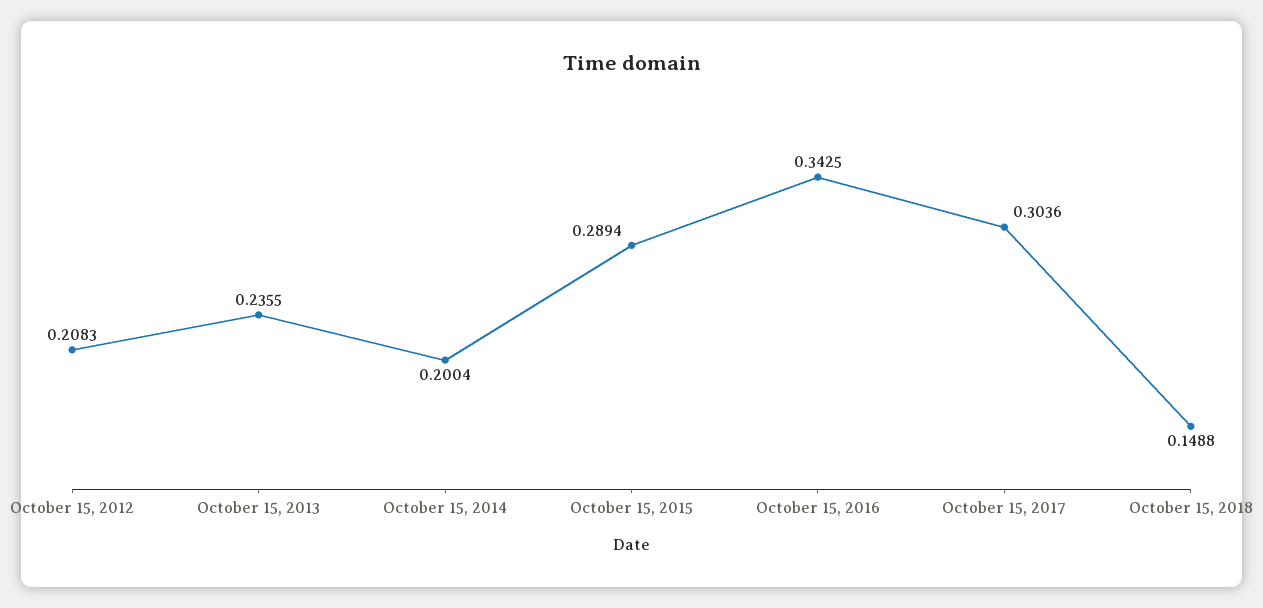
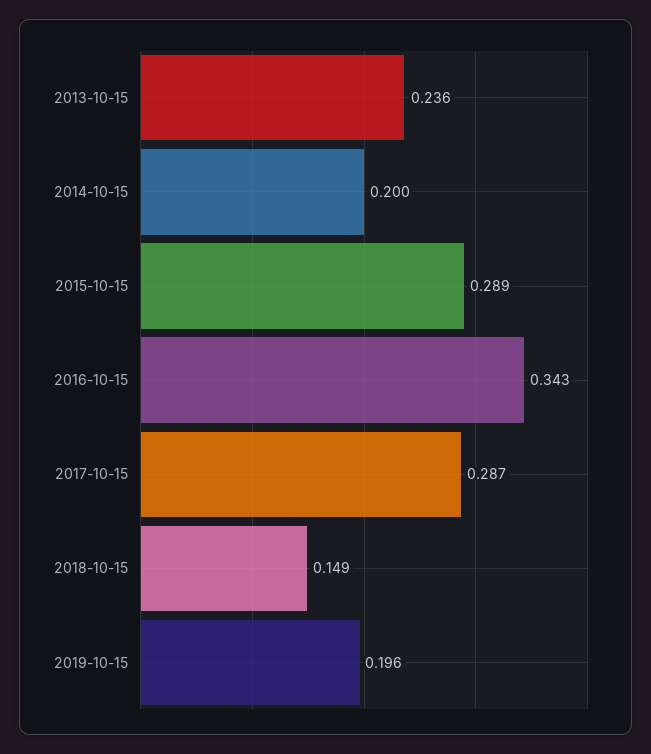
October 15, 2012: 0.2083 -> none
October 15, 2017: 0.3036 -> 0.287
2019-10-15: none -> 0.196

